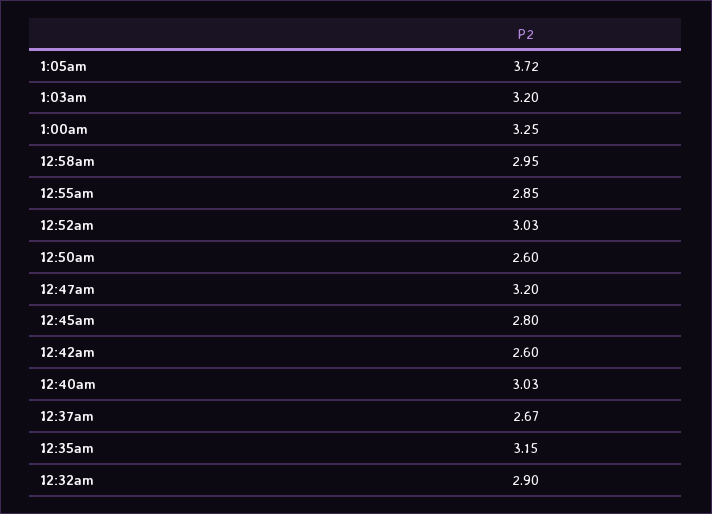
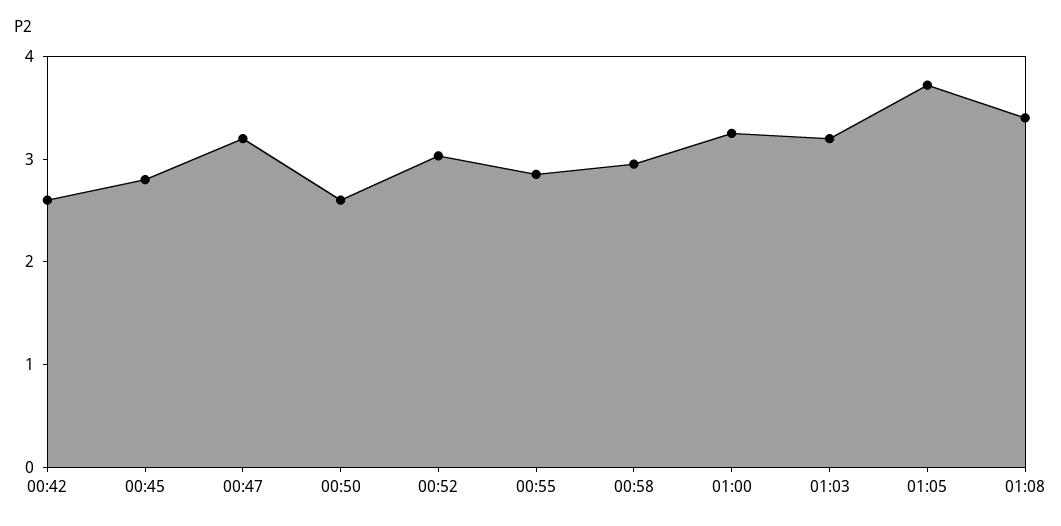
12:40am: 3.03 -> none
12:37am: 2.67 -> none
12:35am: 3.15 -> none
12:32am: 2.9 -> none
01:08: none -> 3.4

